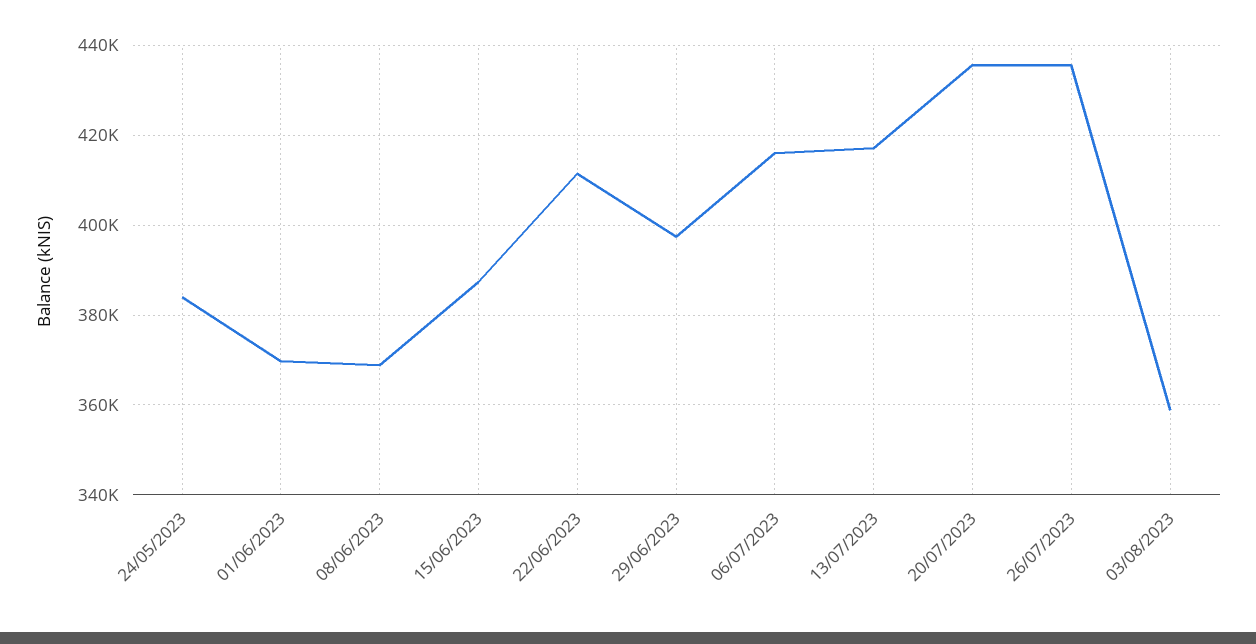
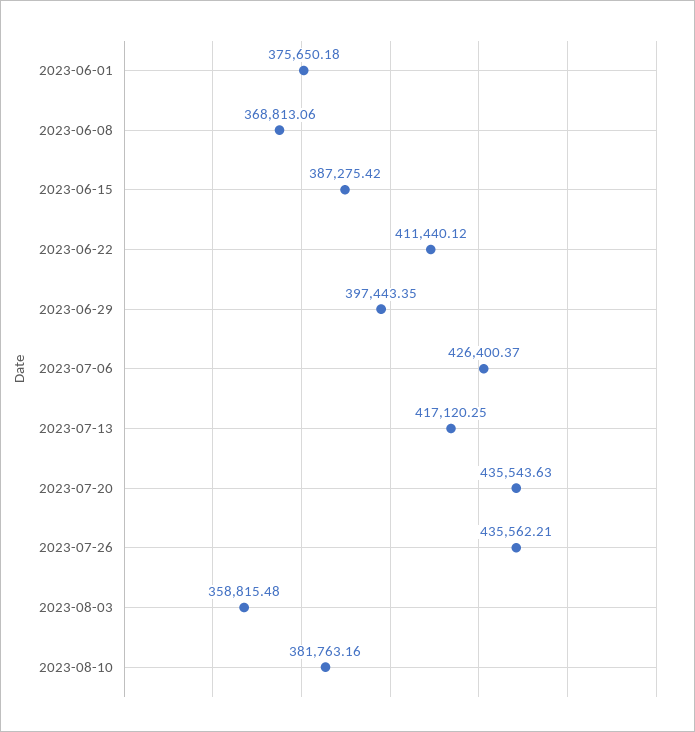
24/05/2023: 384000 -> none
01/06/2023: 370000 -> 375650.18
06/07/2023: 416000 -> 426400.37
2023-08-10: none -> 381763.16

